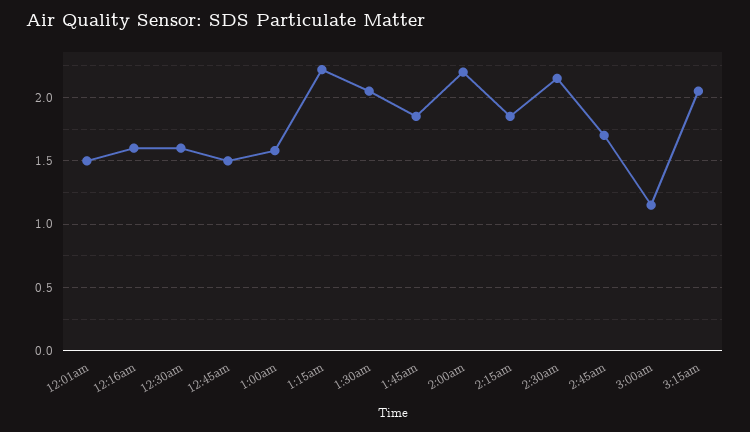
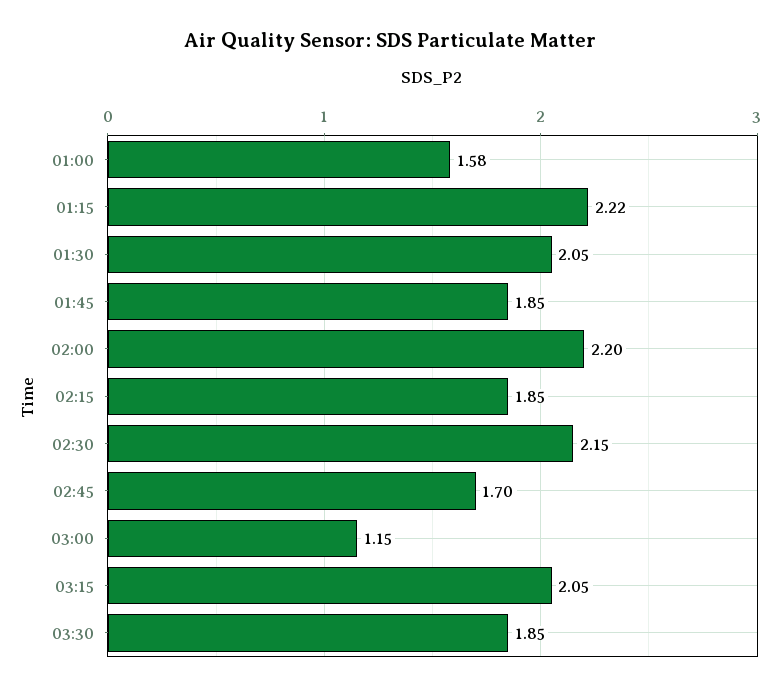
12:01am: 1.5 -> none
12:16am: 1.6 -> none
12:30am: 1.6 -> none
12:45am: 1.5 -> none
03:30: none -> 1.85

